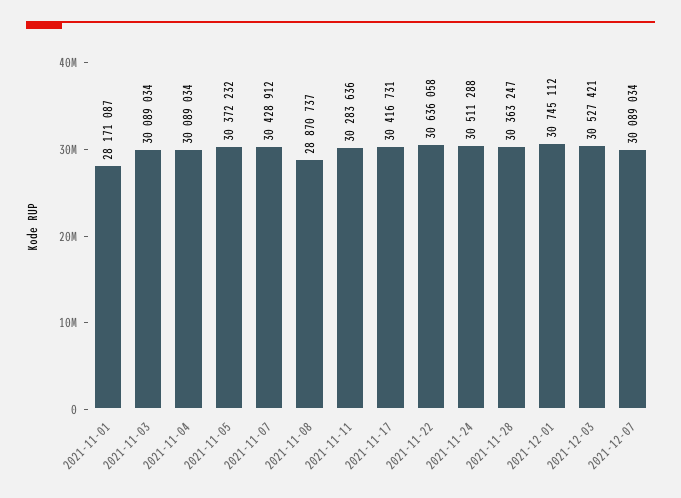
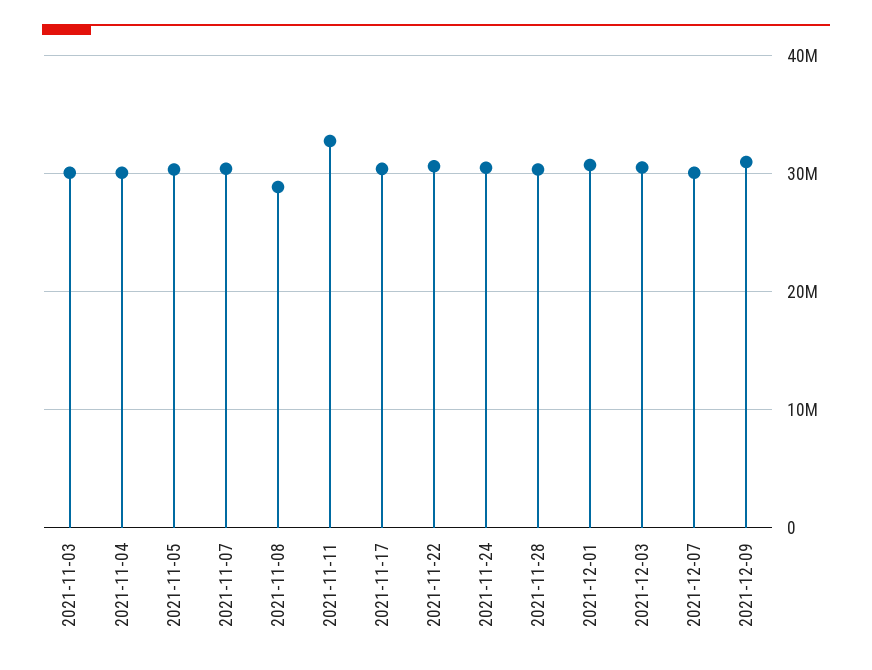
2021-11-01: 28171087 -> none
2021-11-11: 30283636 -> 33000000
2021-12-09: none -> 31000000

